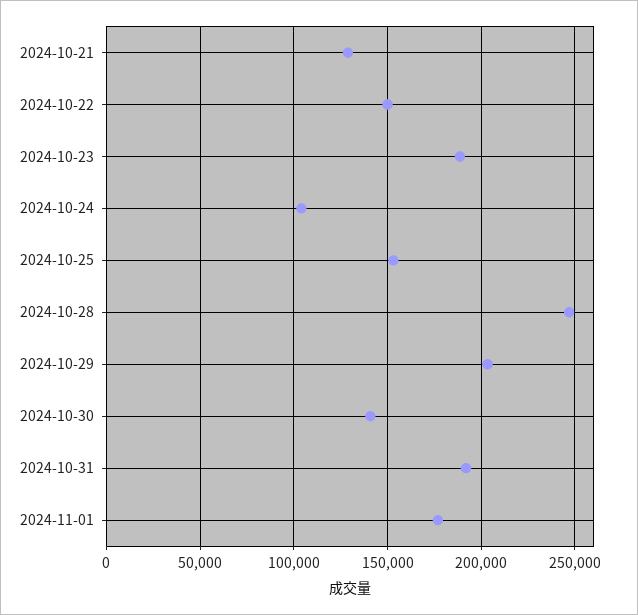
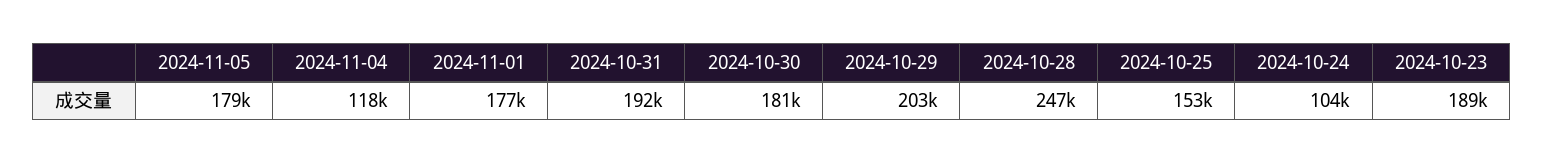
2024-10-21: 130000 -> none
2024-10-22: 150000 -> none
2024-10-30: 140000 -> 181000
2024-11-05: none -> 179000
2024-11-04: none -> 118000

